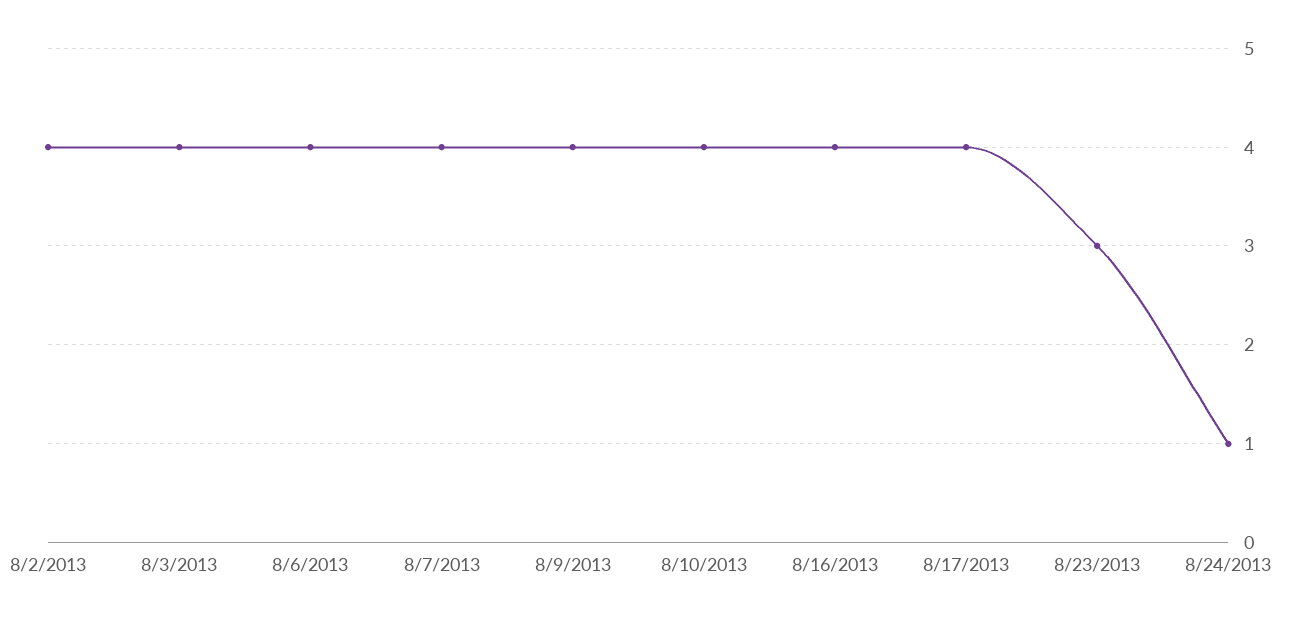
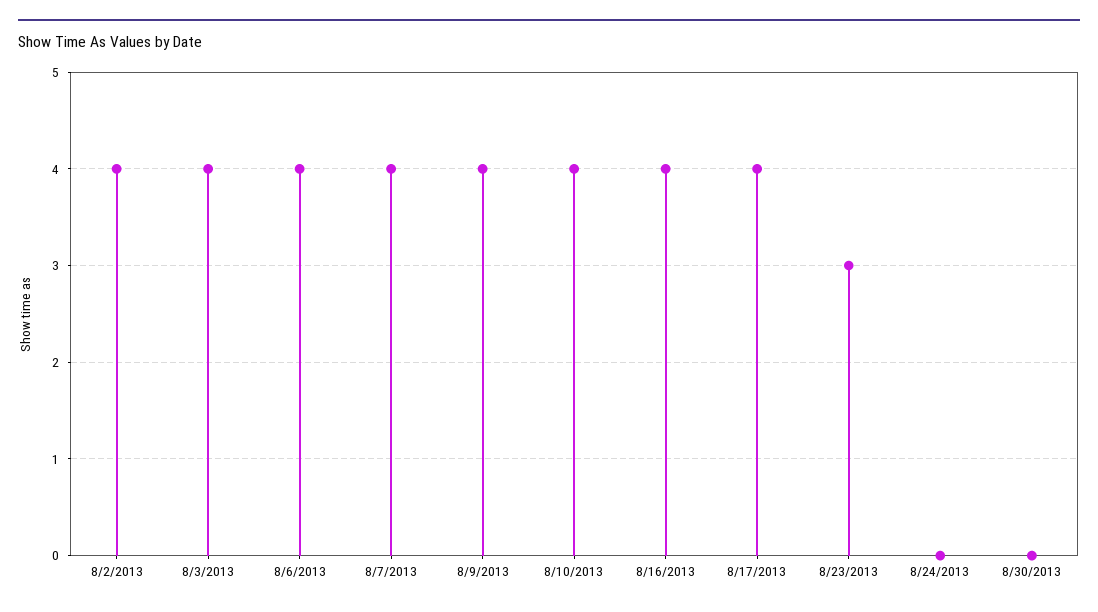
8/24/2013: 1 -> 0
8/30/2013: none -> 0

